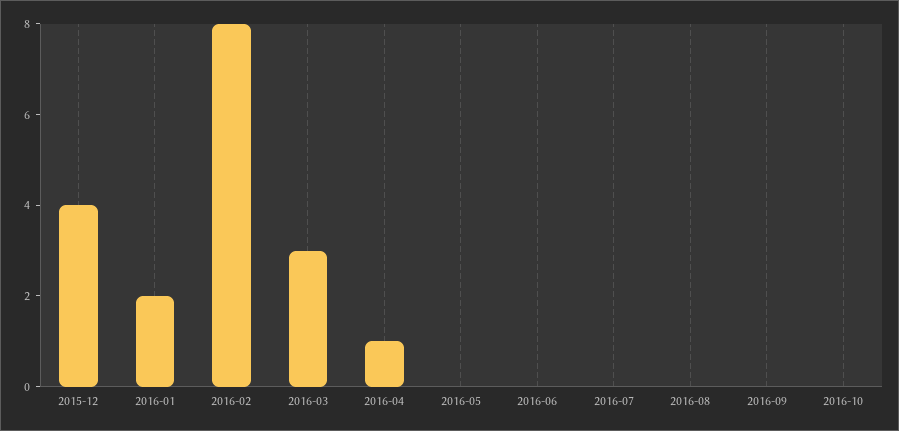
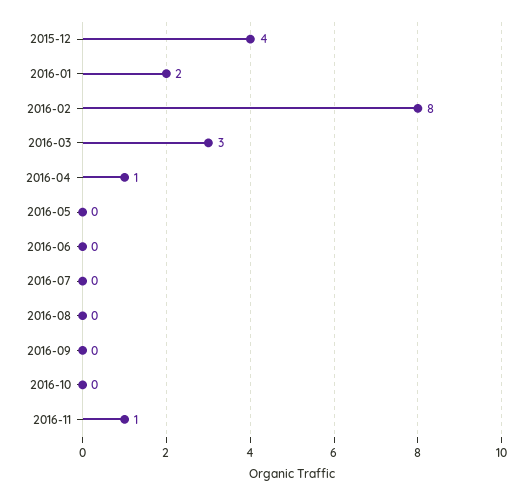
2016-11: none -> 1

